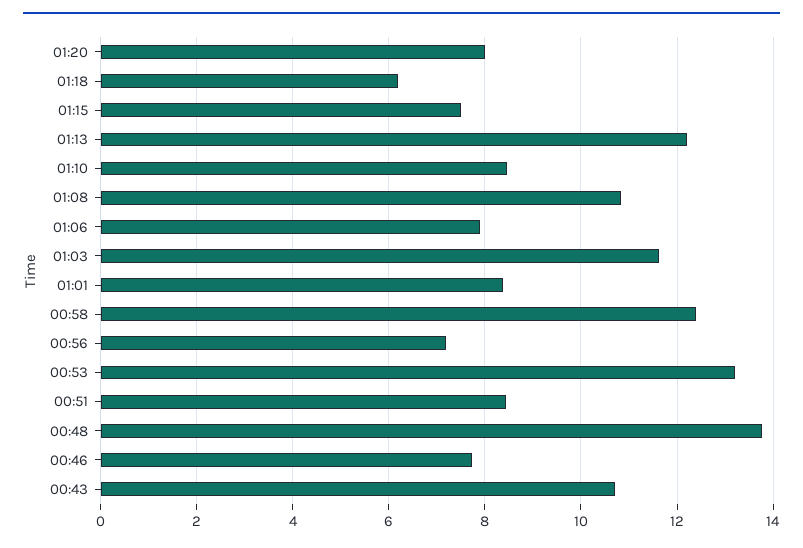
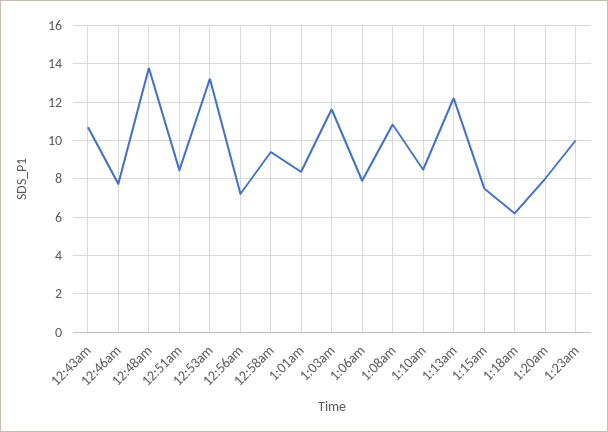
00:58: 12.4 -> 9.5
1:23am: none -> 10

